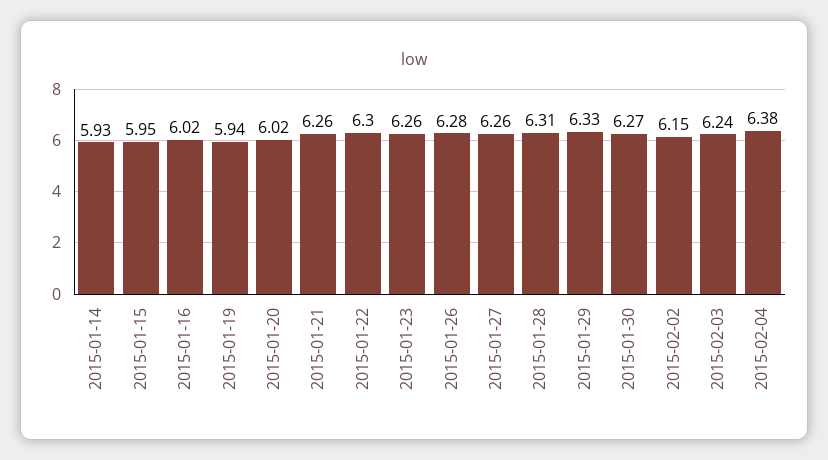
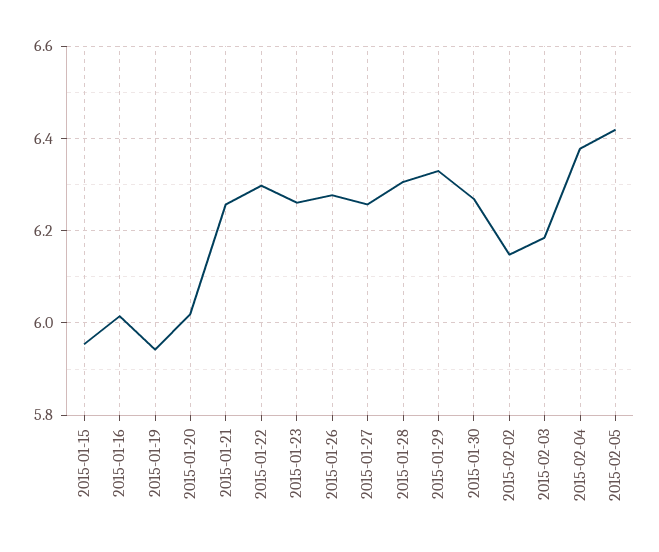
2015-01-14: 5.93 -> none
2015-02-03: 6.24 -> 6.18
2015-02-05: none -> 6.42

